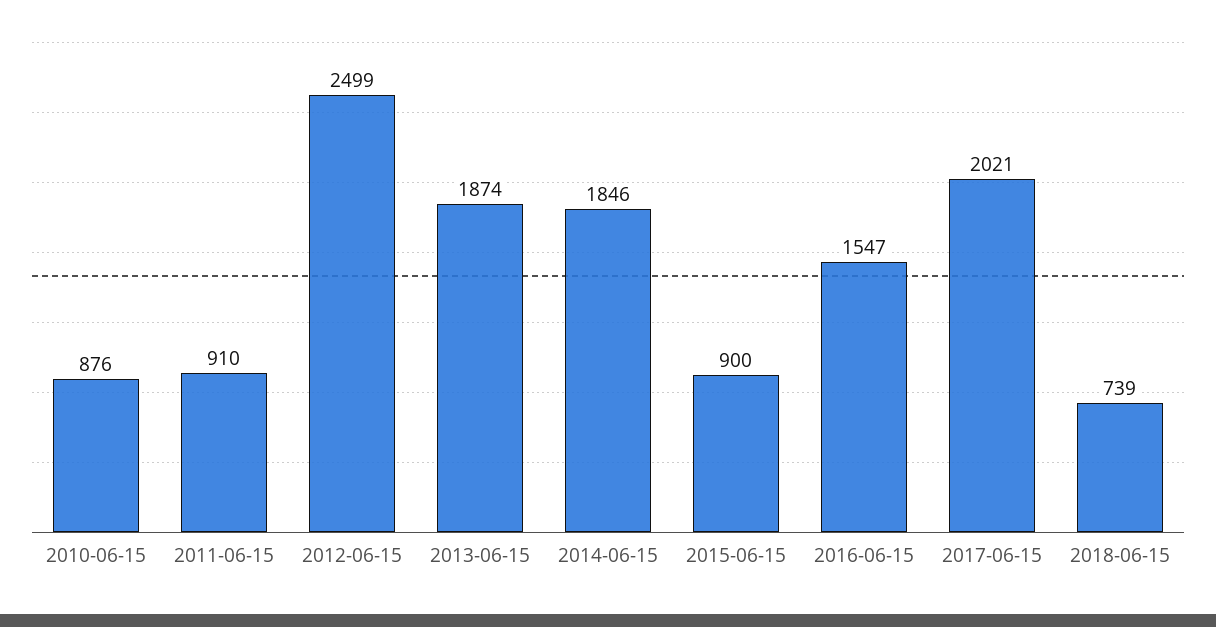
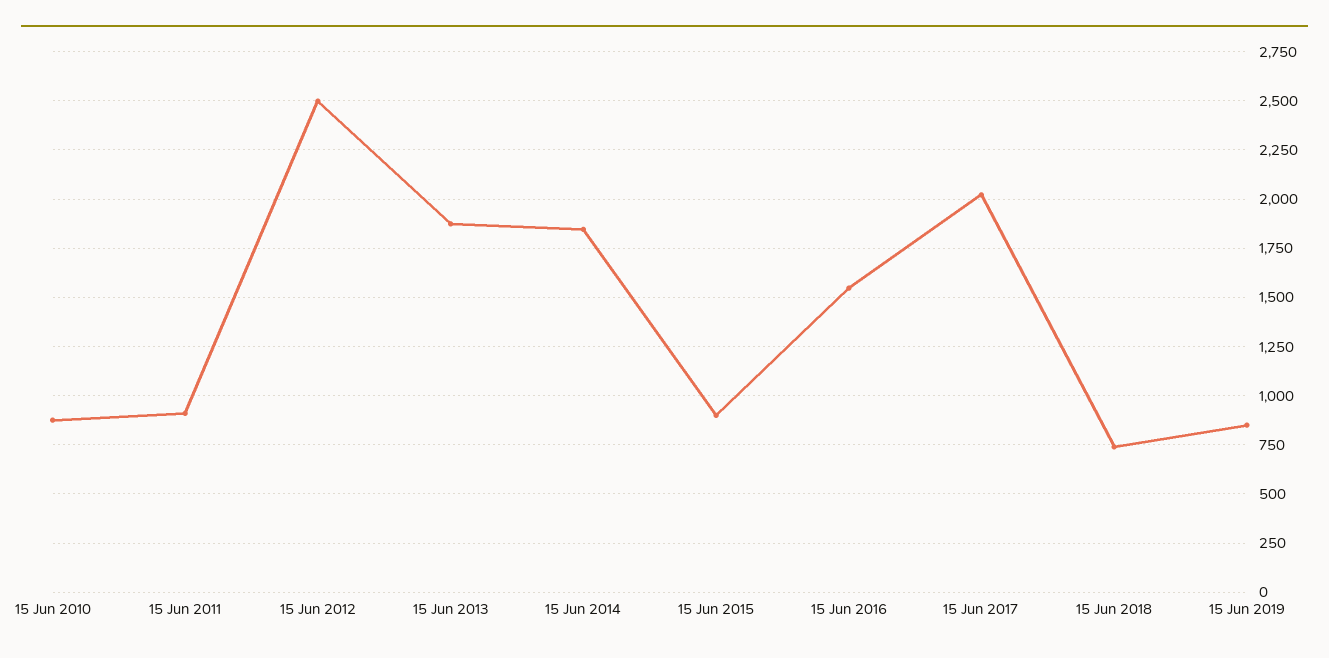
15 Jun 2019: none -> 850

